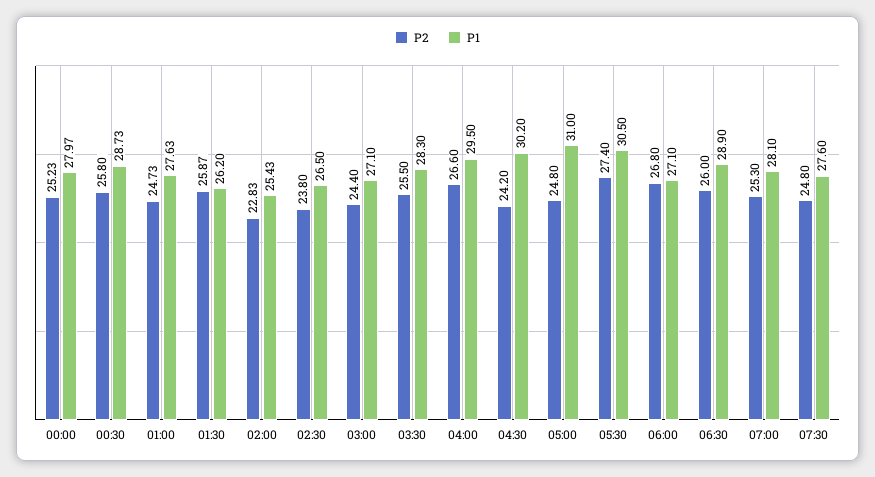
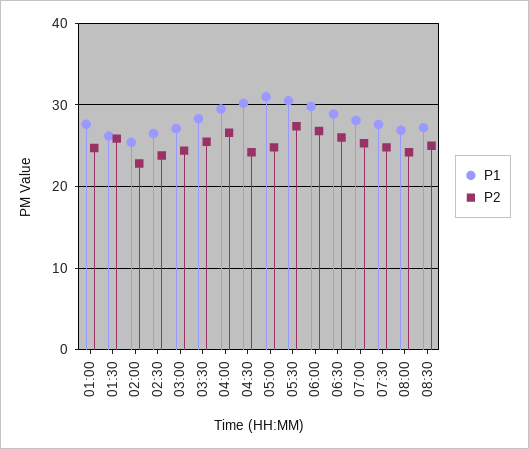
P2, 00:00: 25.23 -> none
P1, 00:00: 27.97 -> none
P2, 00:30: 25.8 -> none
P1, 00:30: 28.73 -> none
P1, 06:00: 27.1 -> 30
P1, 08:00: none -> 27
P2, 08:00: none -> 24
P1, 08:30: none -> 27
P2, 08:30: none -> 25

